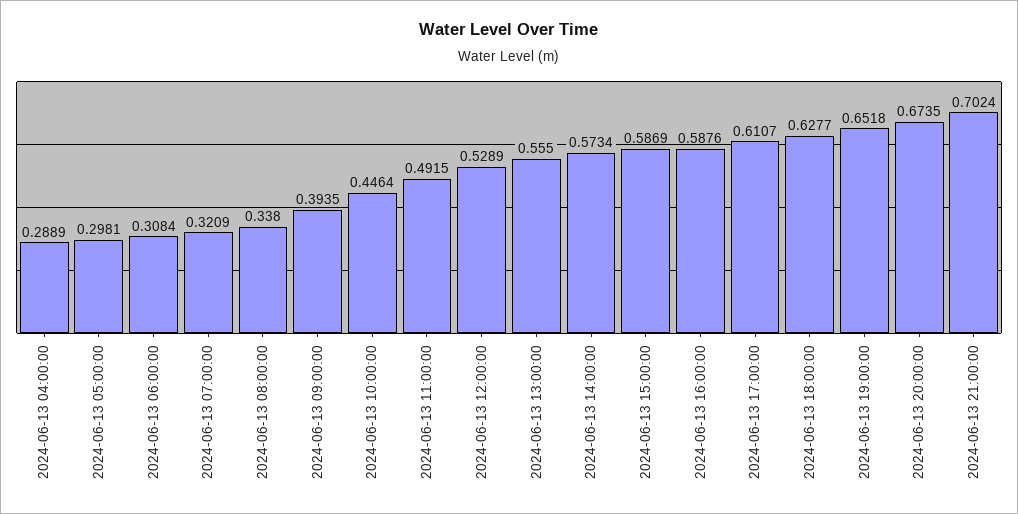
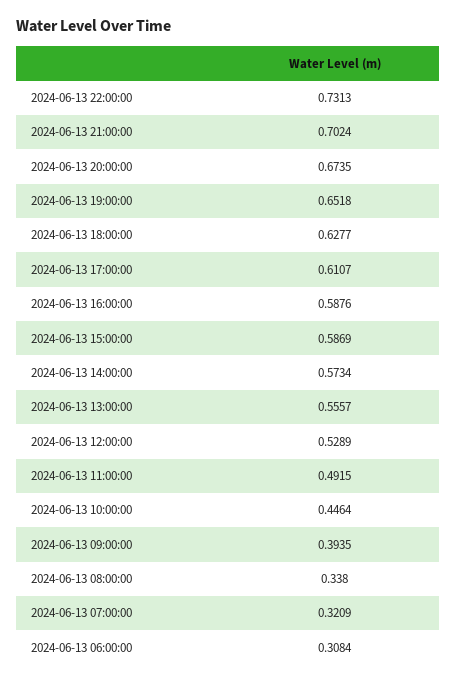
2024-06-13 04:00:00: 0.2889 -> none
2024-06-13 05:00:00: 0.2981 -> none
2024-06-13 13:00:00: 0.555 -> 0.5557
2024-06-13 22:00:00: none -> 0.7313

